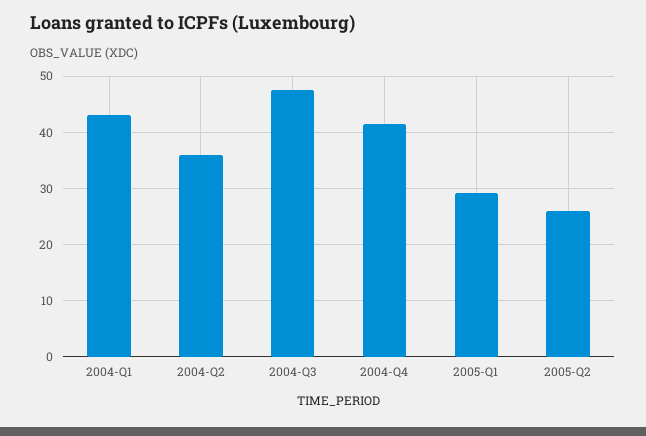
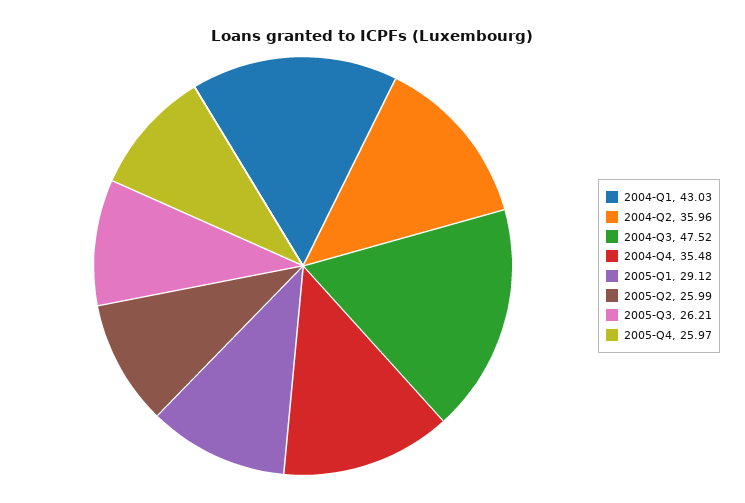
2004-Q4: 42 -> 35.48
2005-Q3: none -> 26.21
2005-Q4: none -> 25.97

